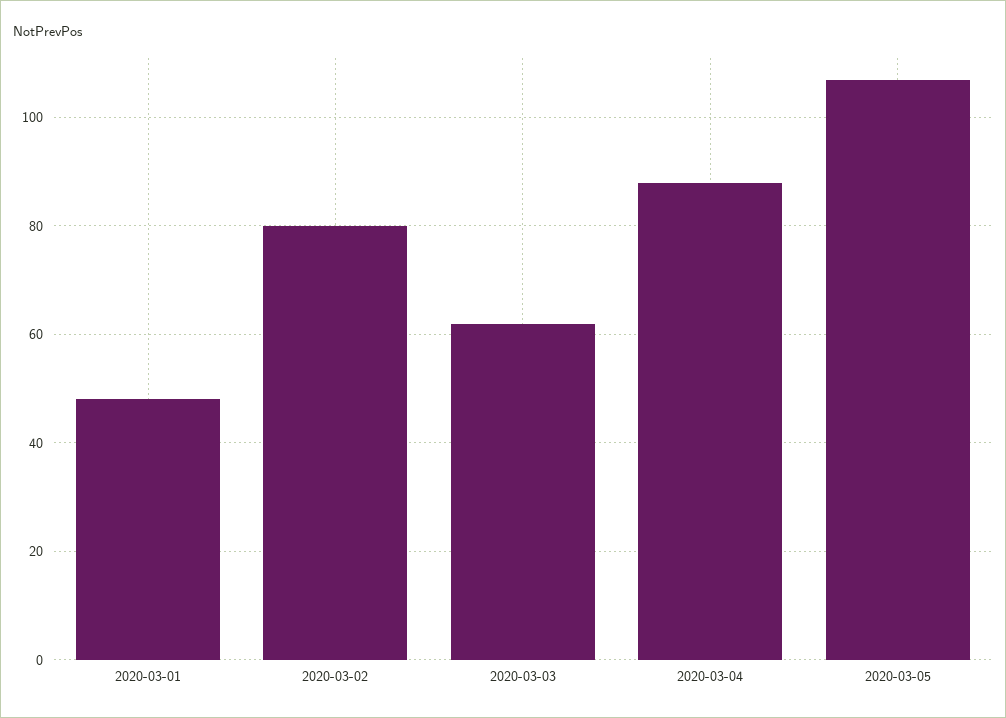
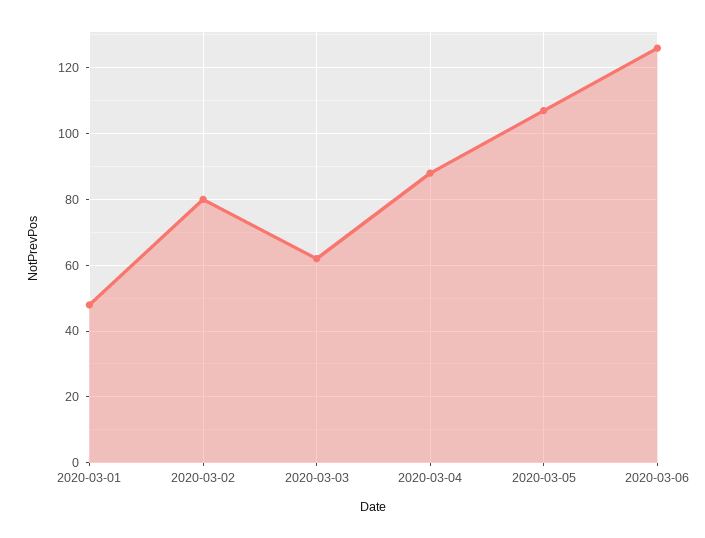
2020-03-06: none -> 125

